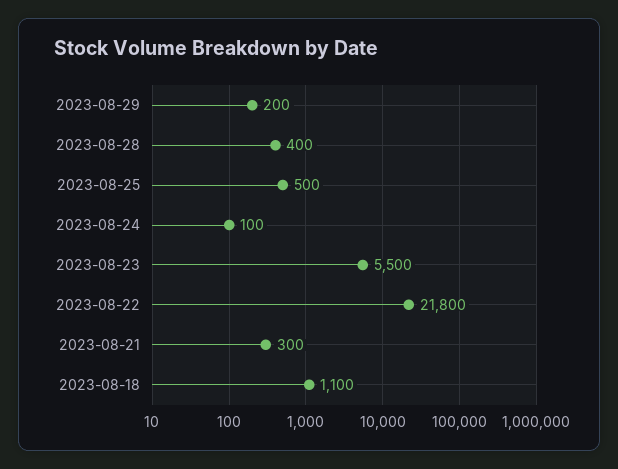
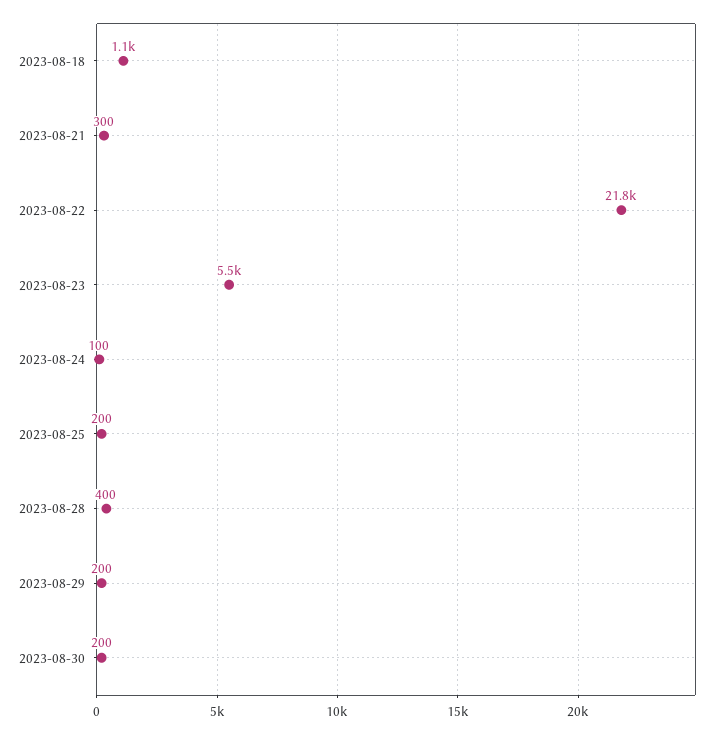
2023-08-25: 500 -> 200
2023-08-30: none -> 200

